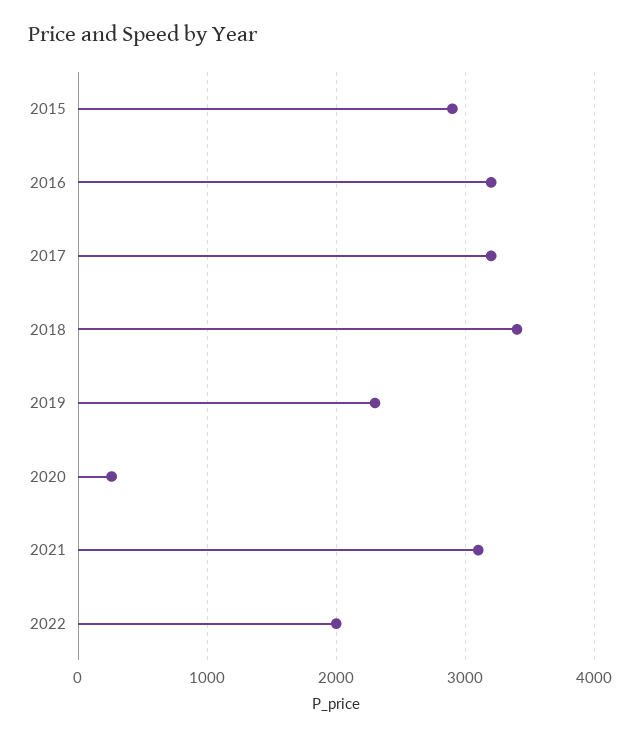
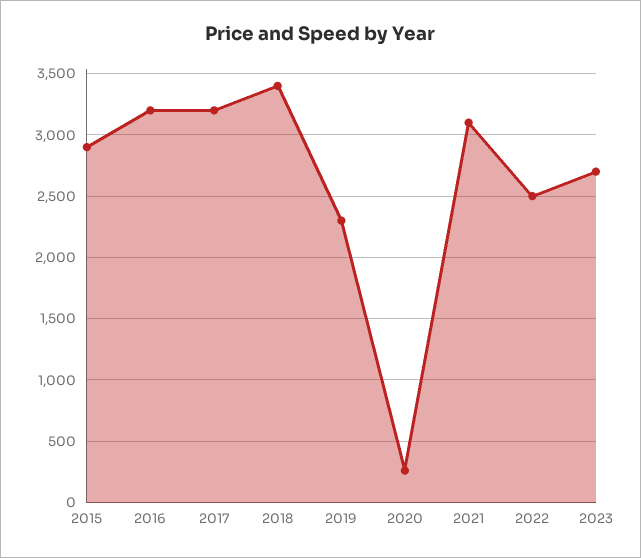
2022: 2000 -> 2500
2023: none -> 2700

